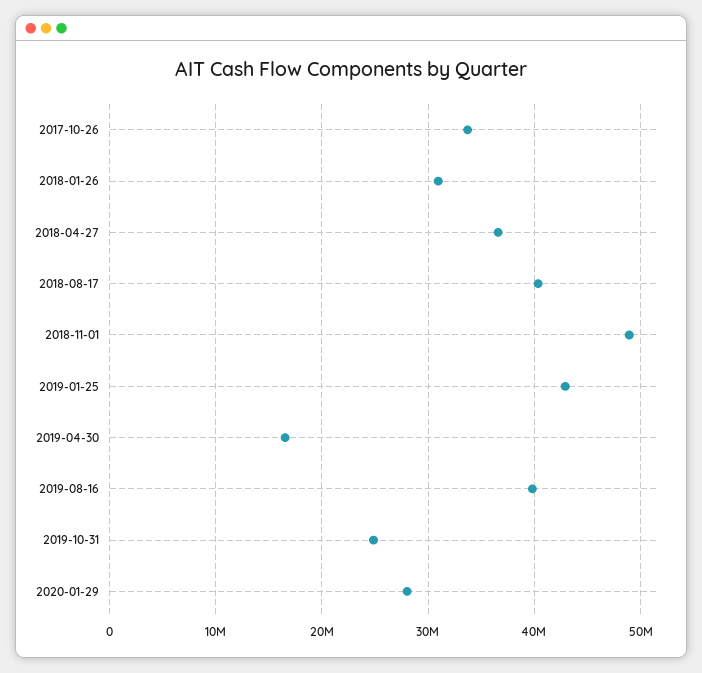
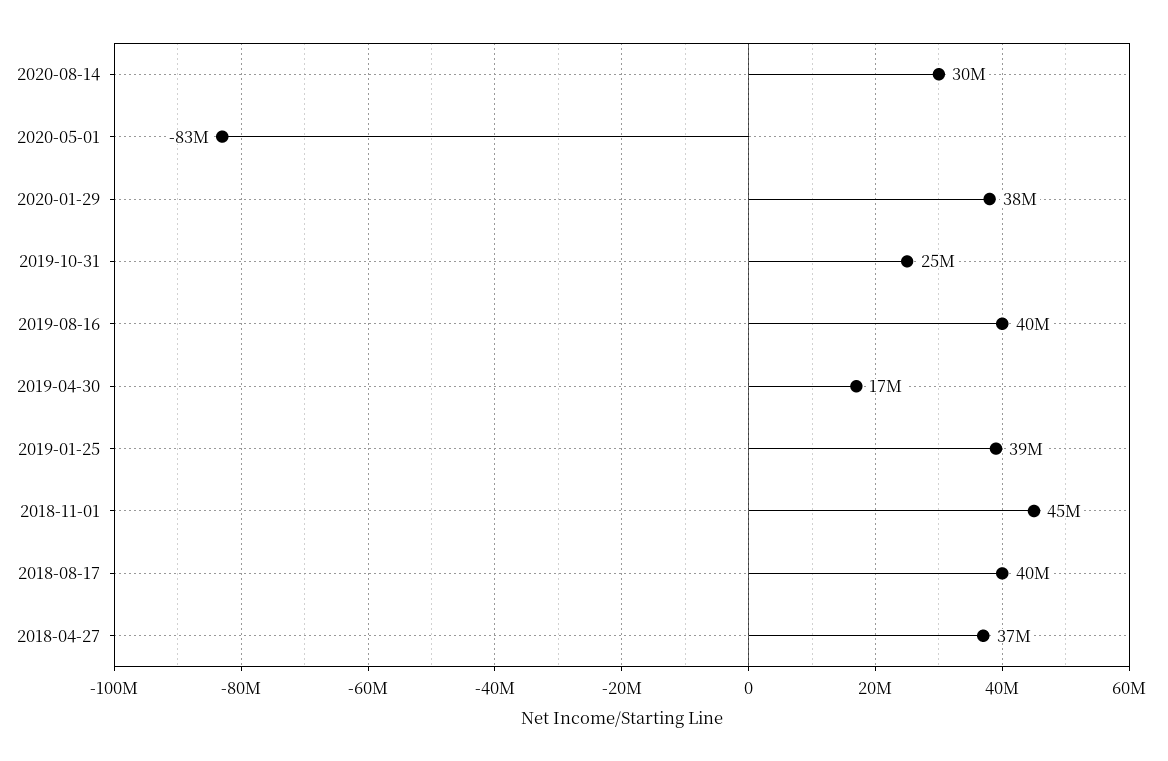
2017-10-26: 34000000 -> none
2018-01-26: 31000000 -> none
2018-11-01: 49000000 -> 45000000
2019-01-25: 43000000 -> 39000000
2020-01-29: 28000000 -> 38000000
2020-08-14: none -> 30000000
2020-05-01: none -> -83000000

